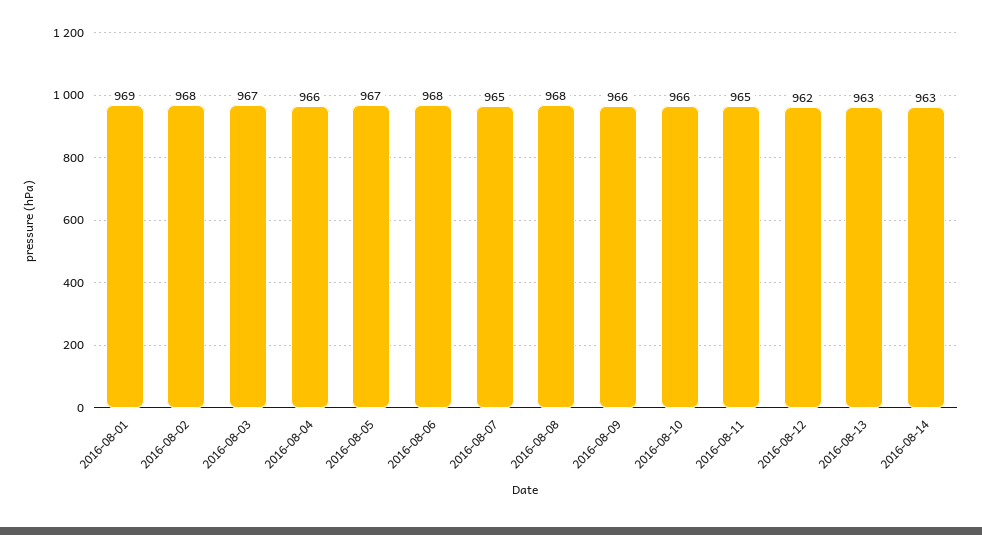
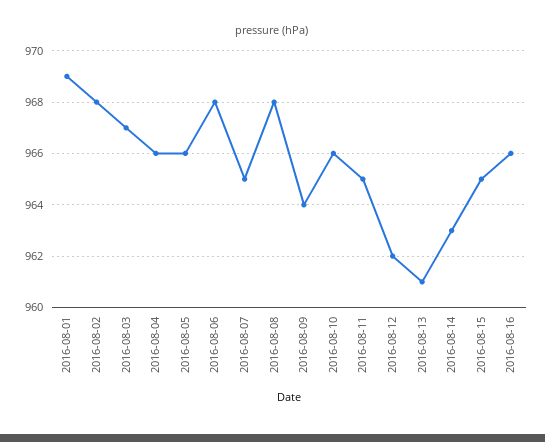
2016-08-05: 967 -> 966
2016-08-09: 966 -> 964
2016-08-13: 963 -> 961
2016-08-15: none -> 965
2016-08-16: none -> 966

